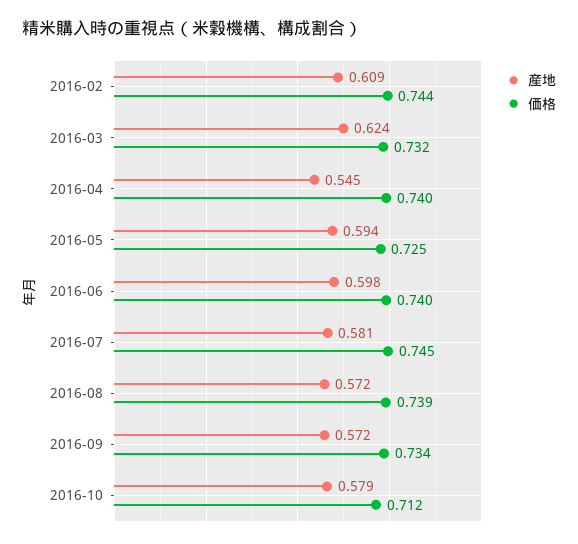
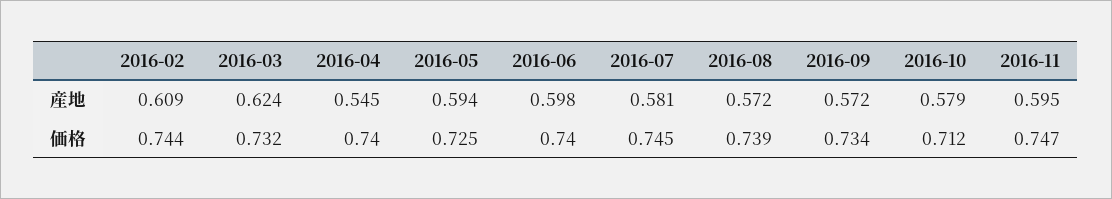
産地, 2016-11: none -> 0.595
価格, 2016-11: none -> 0.747

